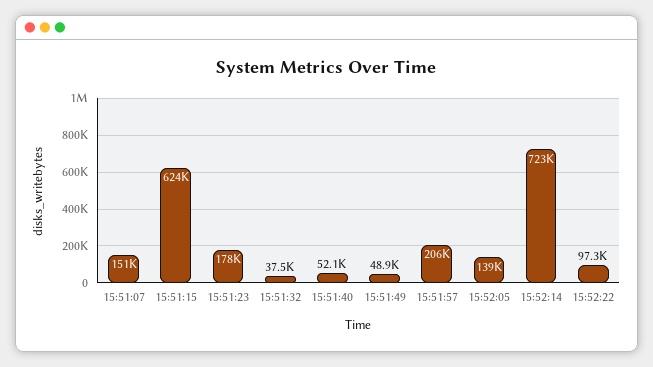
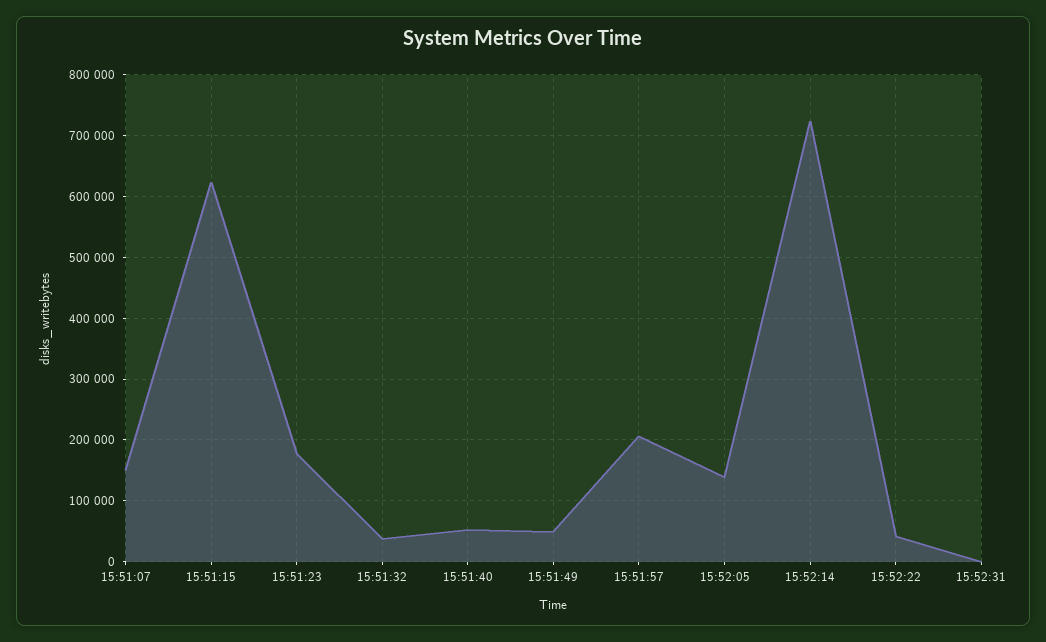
15:52:22: 97300 -> 40000
15:52:31: none -> 0

